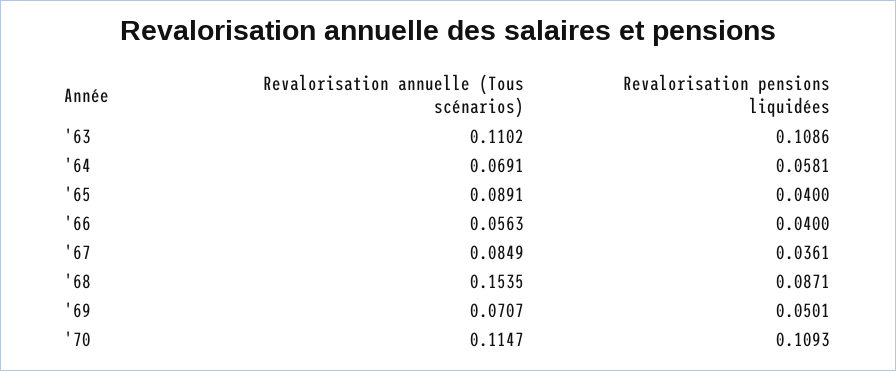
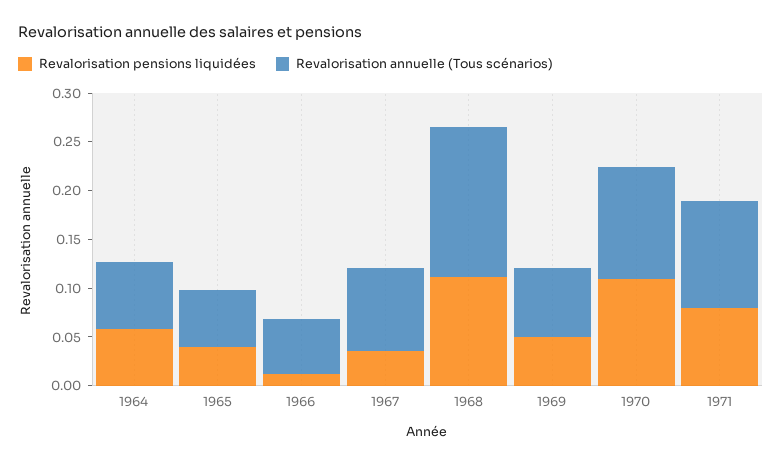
Revalorisation annuelle (Tous scénarios), '63: 0.1102 -> none
Revalorisation pensions liquidées, '63: 0.1086 -> none
Revalorisation annuelle (Tous scénarios), '65: 0.0891 -> 0.06
Revalorisation pensions liquidées, '66: 0.04 -> 0.01
Revalorisation pensions liquidées, '68: 0.0871 -> 0.11
Revalorisation pensions liquidées, 1971: none -> 0.08
Revalorisation annuelle (Tous scénarios), 1971: none -> 0.11

